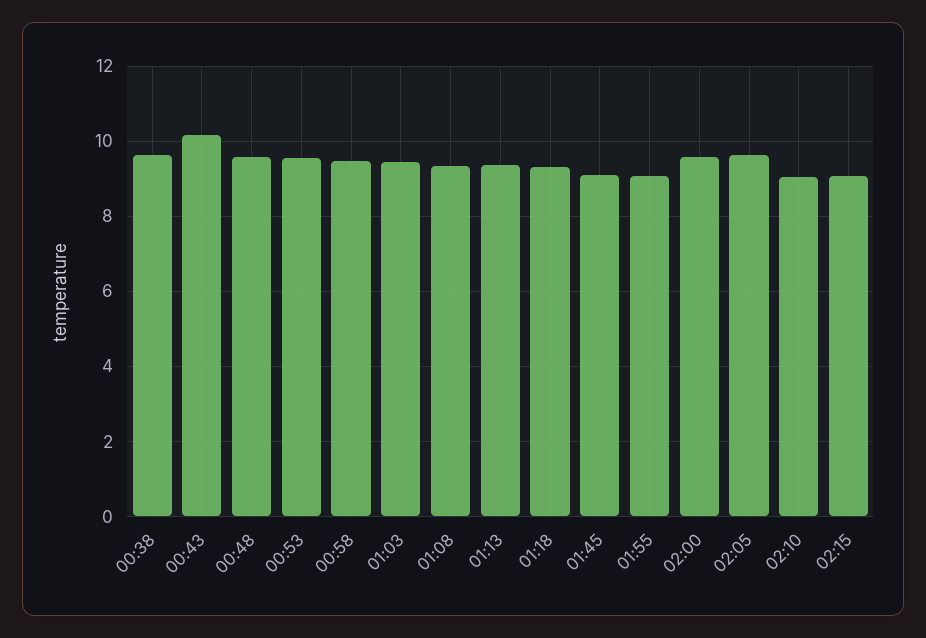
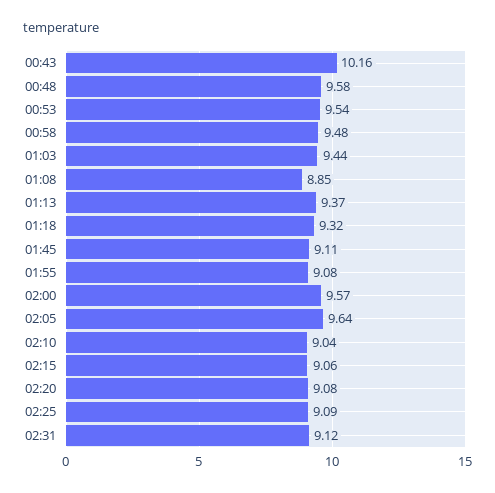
00:38: 9.6 -> none
01:08: 9.4 -> 8.85
02:20: none -> 9.08
02:25: none -> 9.09
02:31: none -> 9.12

